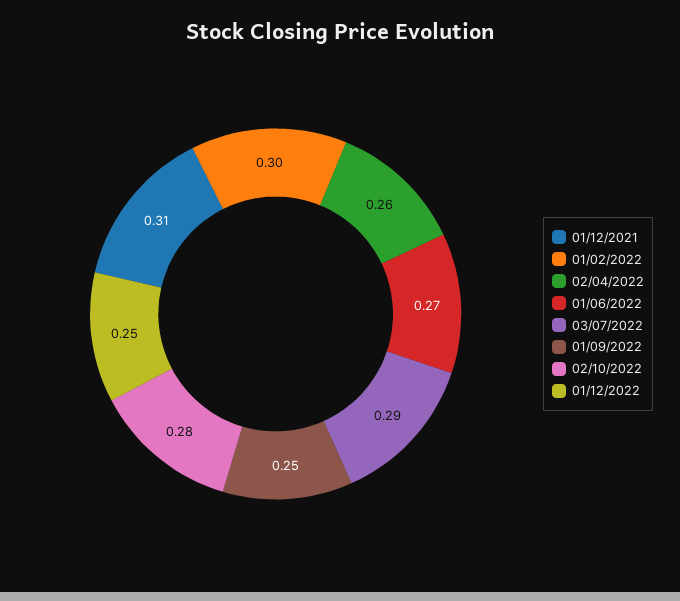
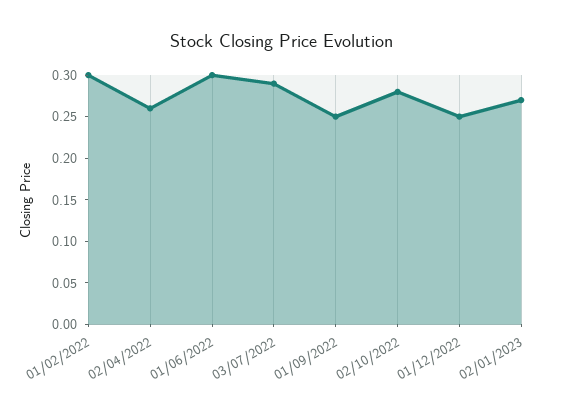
01/12/2021: 0.31 -> none
01/06/2022: 0.27 -> 0.3
02/01/2023: none -> 0.27

